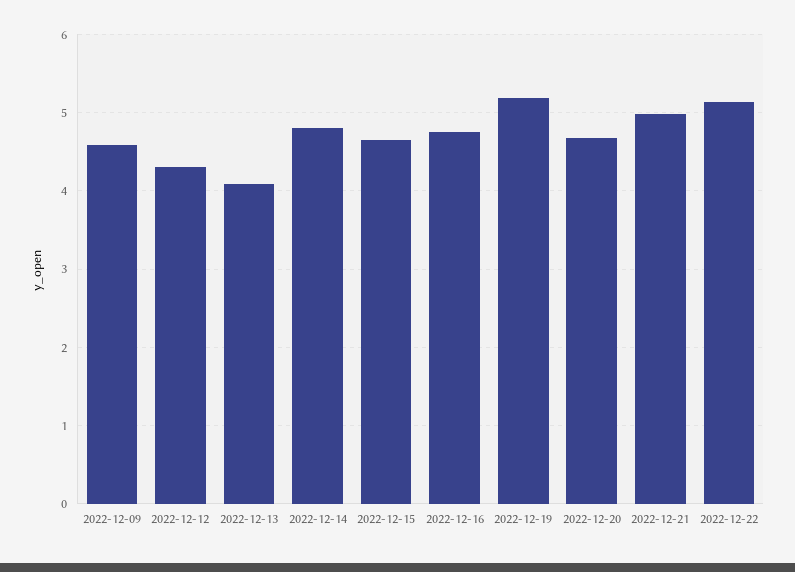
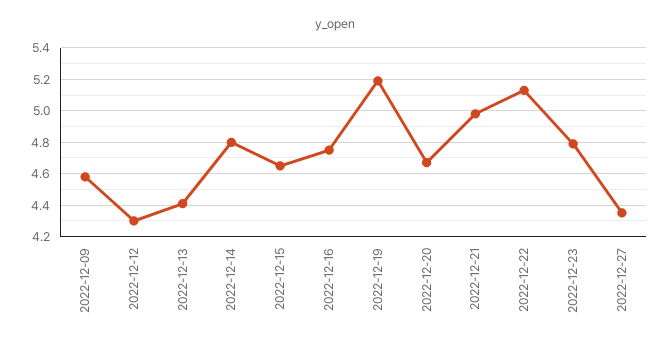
2022-12-13: 4.1 -> 4.4
2022-12-23: none -> 4.8
2022-12-27: none -> 4.35

